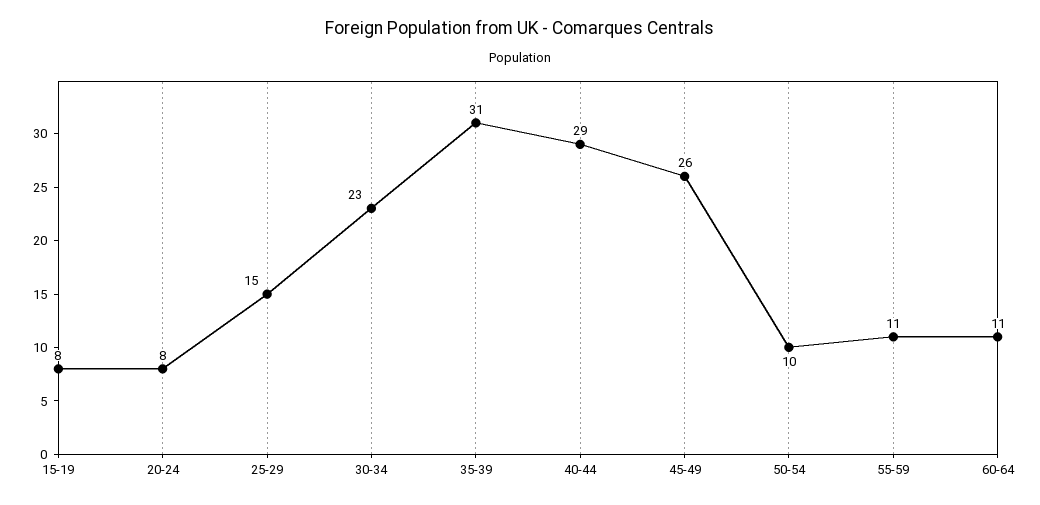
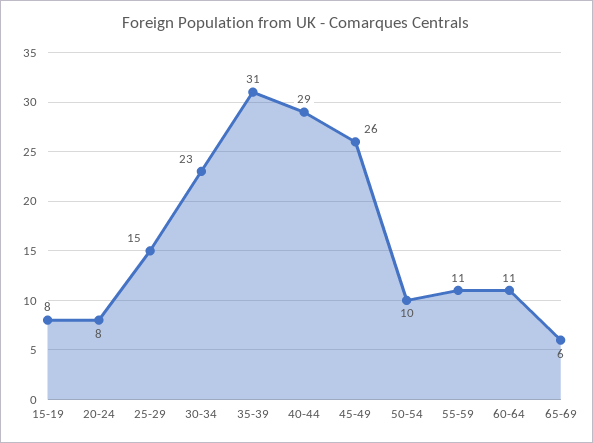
65-69: none -> 6

